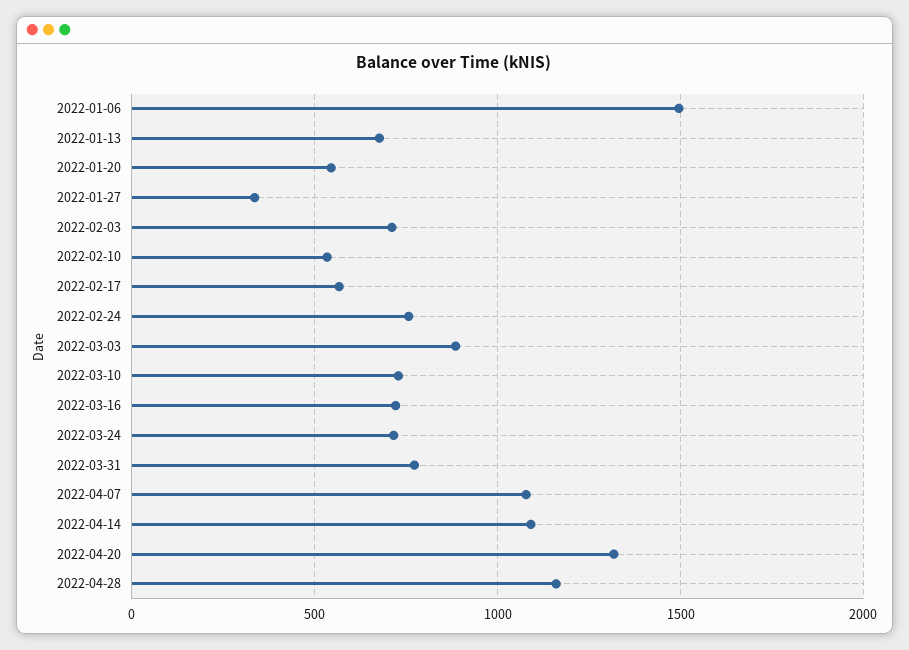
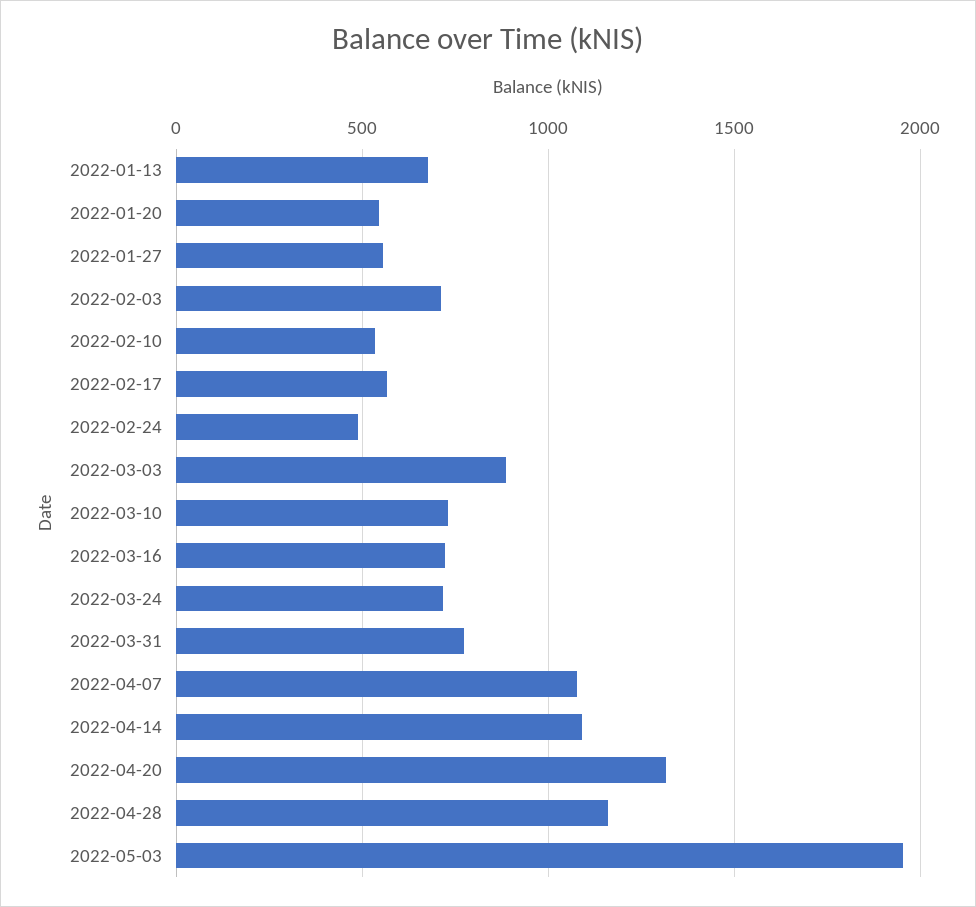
2022-01-06: 1500 -> none
2022-01-27: 350 -> 550
2022-02-24: 750 -> 500
2022-05-03: none -> 1950

